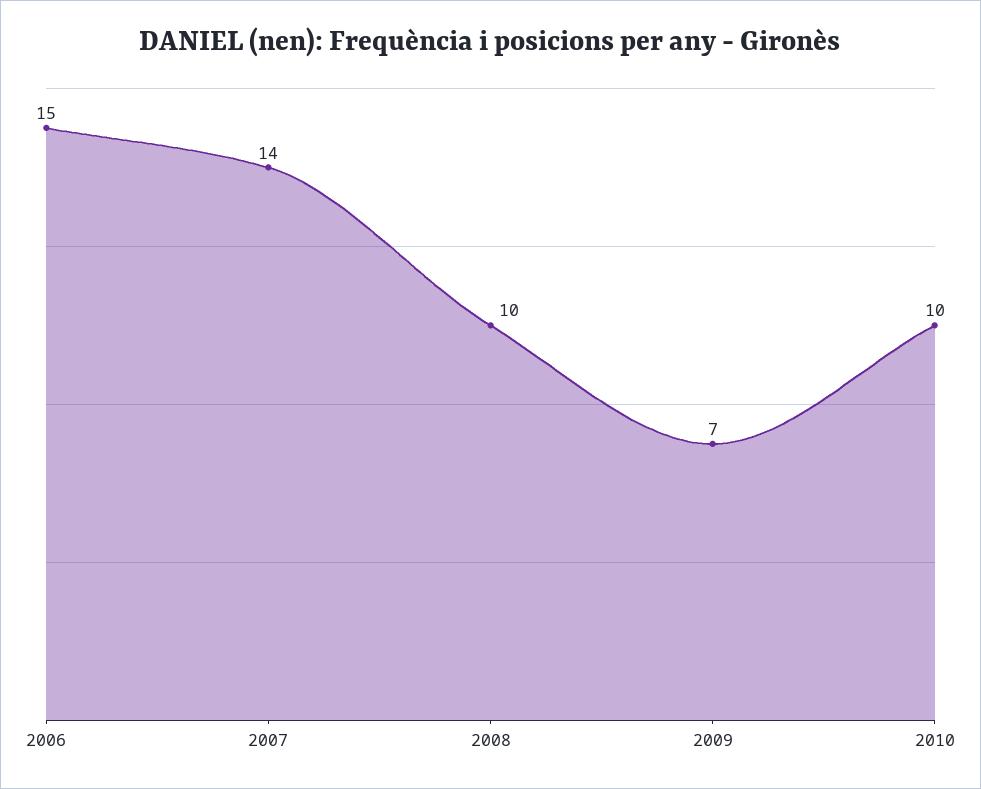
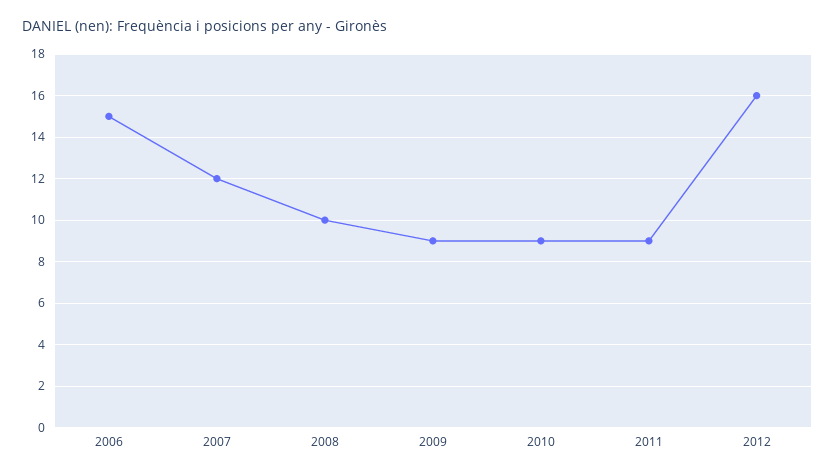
2007: 14 -> 12
2009: 7 -> 9
2010: 10 -> 9
2011: none -> 9
2012: none -> 16

